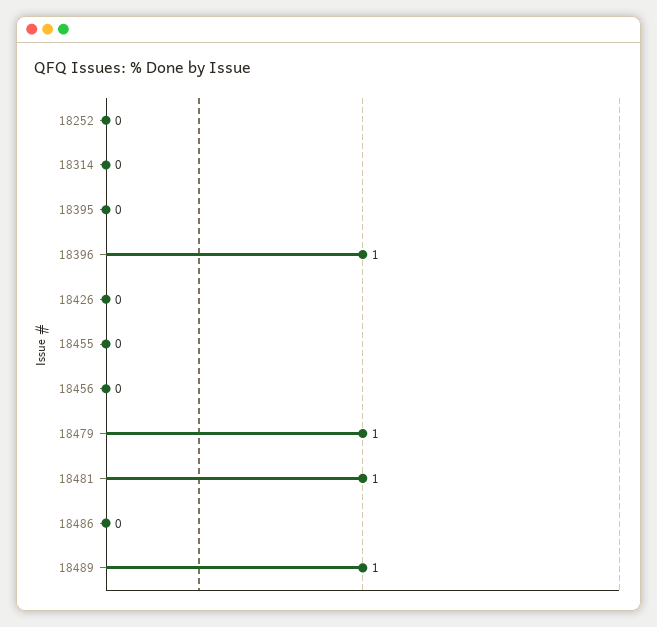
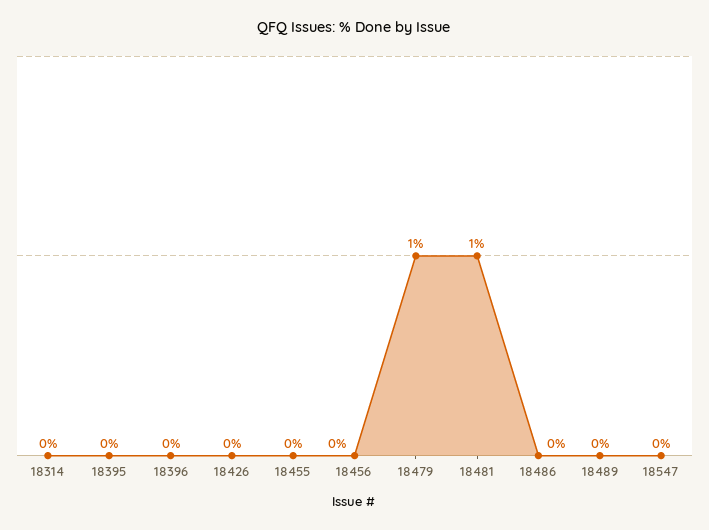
18252: 0 -> none
18396: 1 -> 0
18489: 1 -> 0
18547: none -> 0

